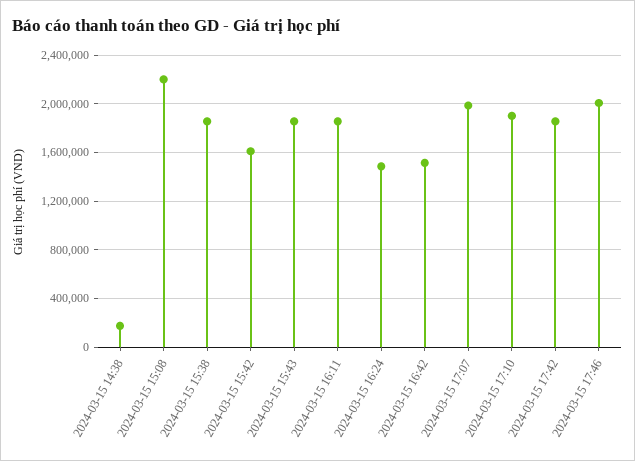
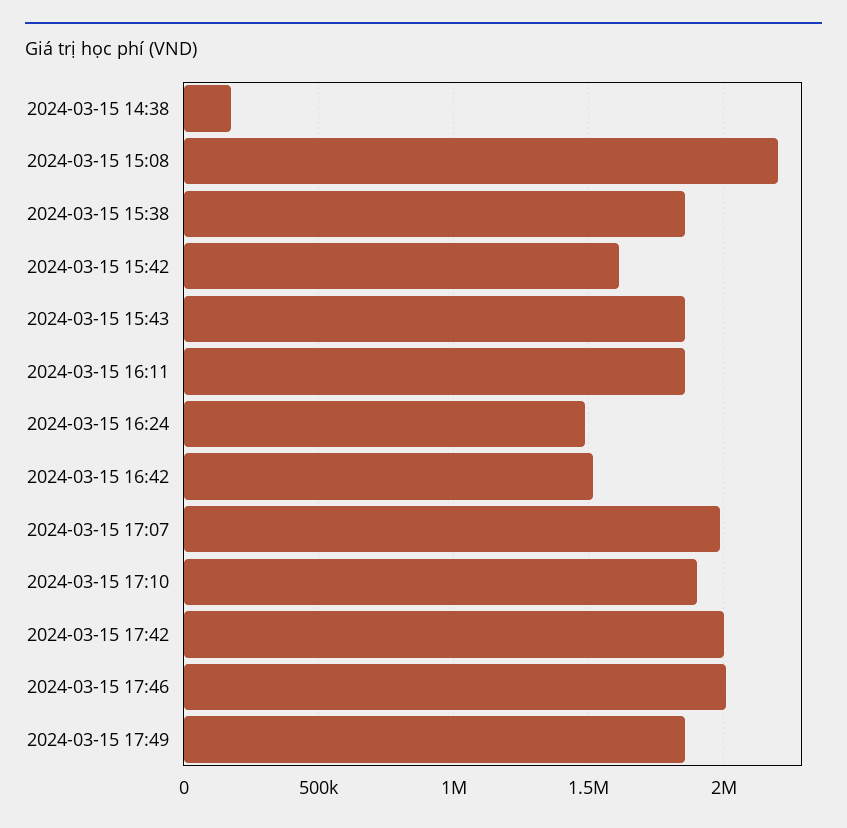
2024-03-15 17:42: 1850000 -> 2000000
2024-03-15 17:49: none -> 1850000

